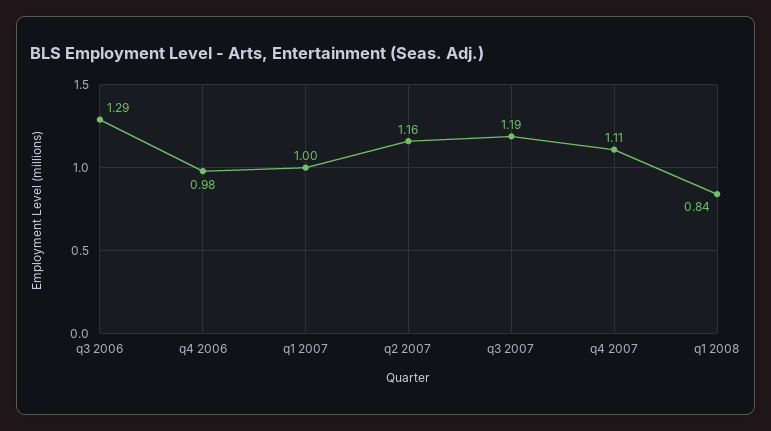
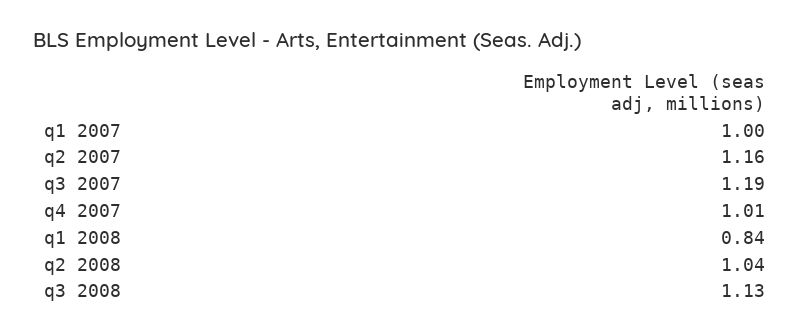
q3 2006: 1.29 -> none
q4 2006: 0.98 -> none
q4 2007: 1.11 -> 1.01
q2 2008: none -> 1.04
q3 2008: none -> 1.13

